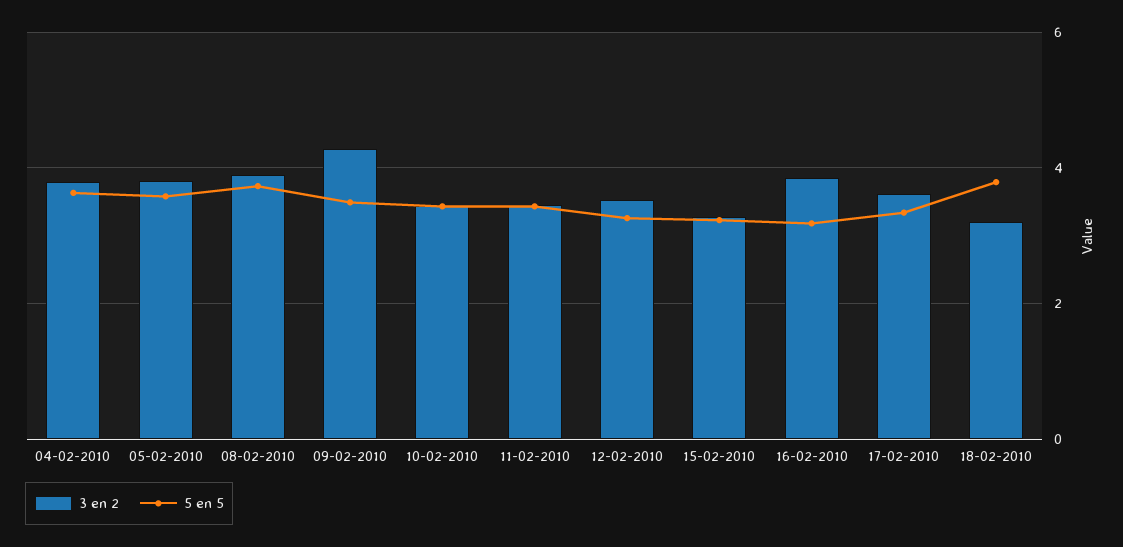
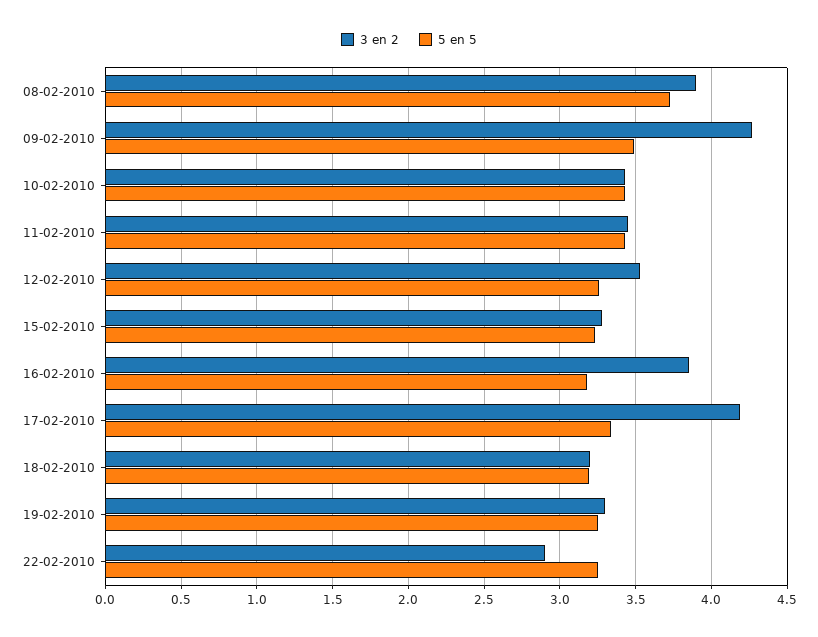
3 en 2, 04-02-2010: 3.8 -> none
5 en 5, 04-02-2010: 3.6 -> none
3 en 2, 05-02-2010: 3.8 -> none
5 en 5, 05-02-2010: 3.6 -> none
3 en 2, 17-02-2010: 3.6 -> 4.2
5 en 5, 18-02-2010: 3.8 -> 3.2
3 en 2, 19-02-2010: none -> 3.3
5 en 5, 19-02-2010: none -> 3.25
3 en 2, 22-02-2010: none -> 2.9
5 en 5, 22-02-2010: none -> 3.25

